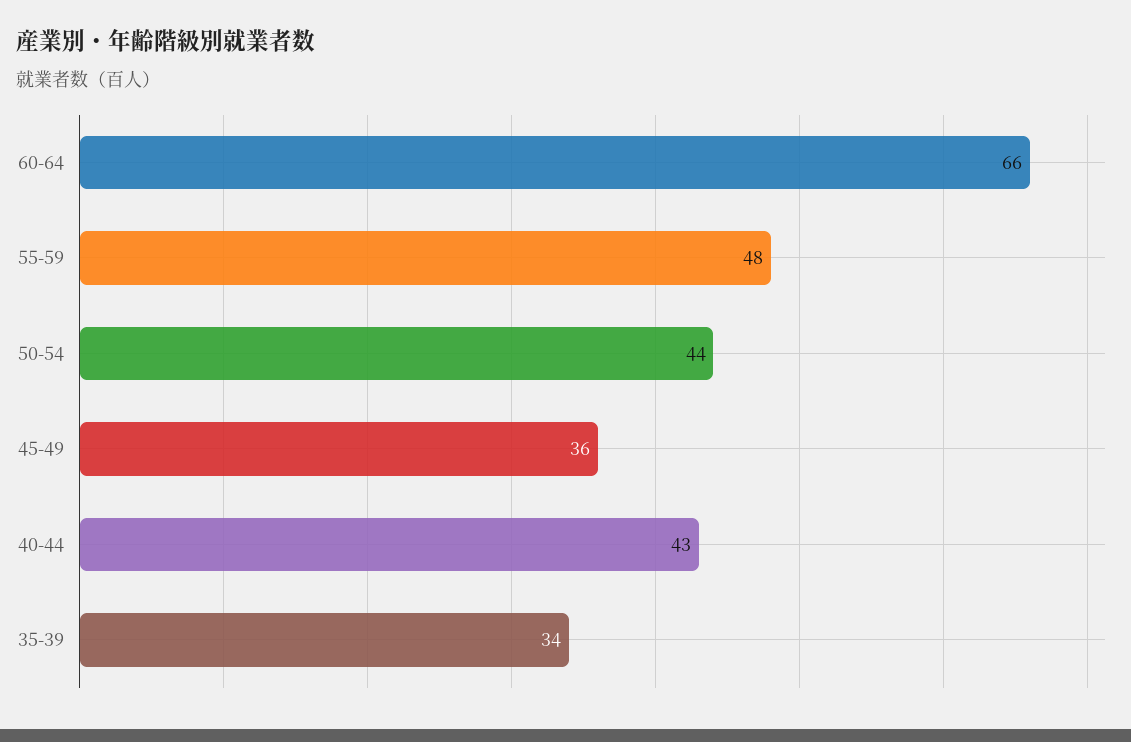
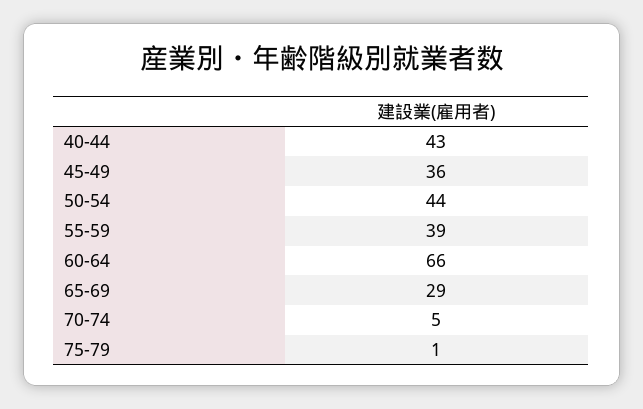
55-59: 48 -> 39
35-39: 34 -> none
65-69: none -> 29
70-74: none -> 5
75-79: none -> 1

